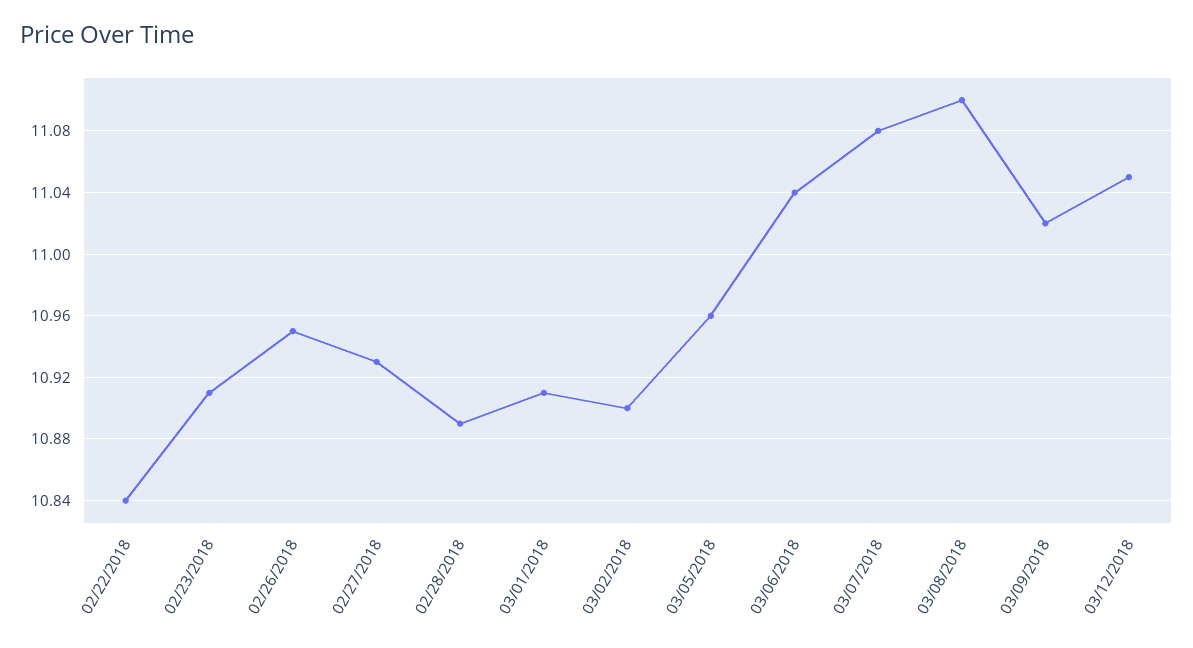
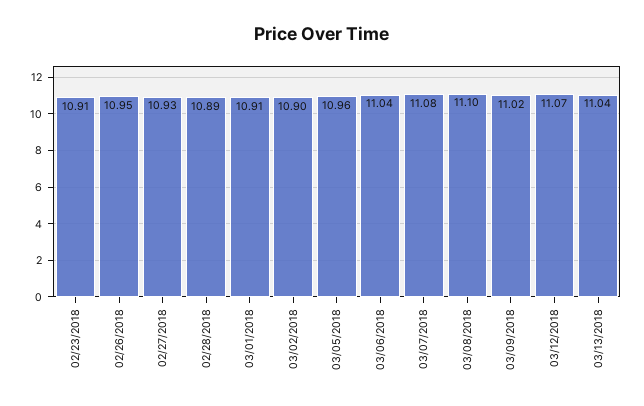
02/22/2018: 10.84 -> none
03/12/2018: 11.05 -> 11.07
03/13/2018: none -> 11.04

